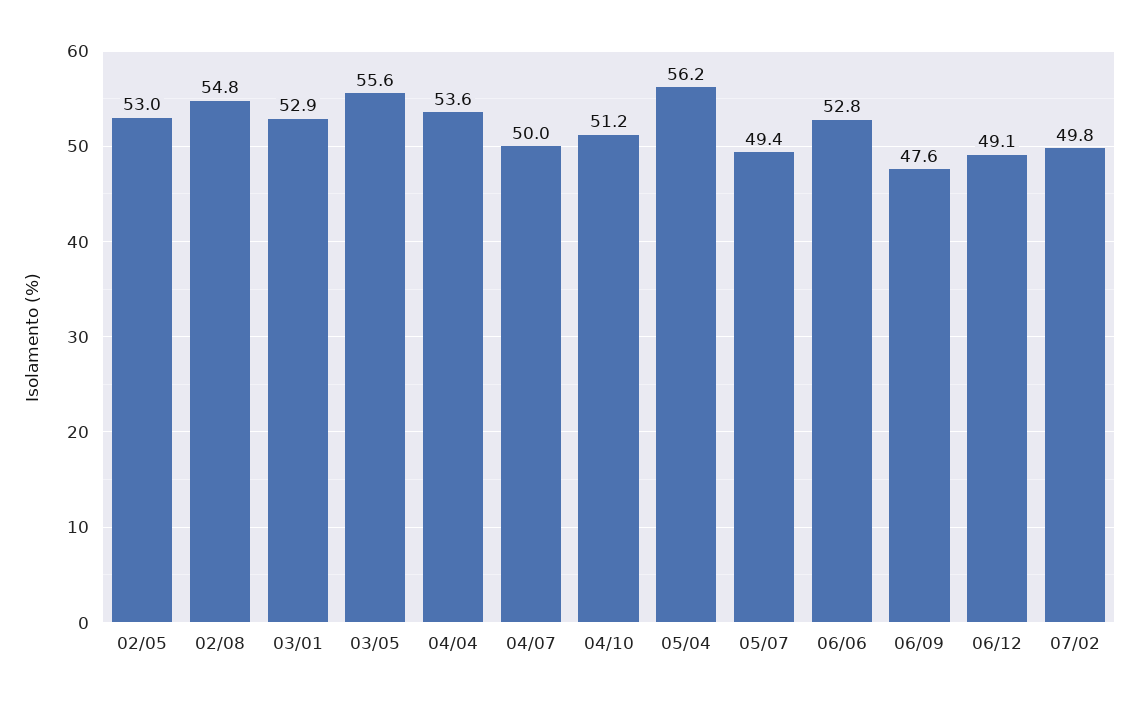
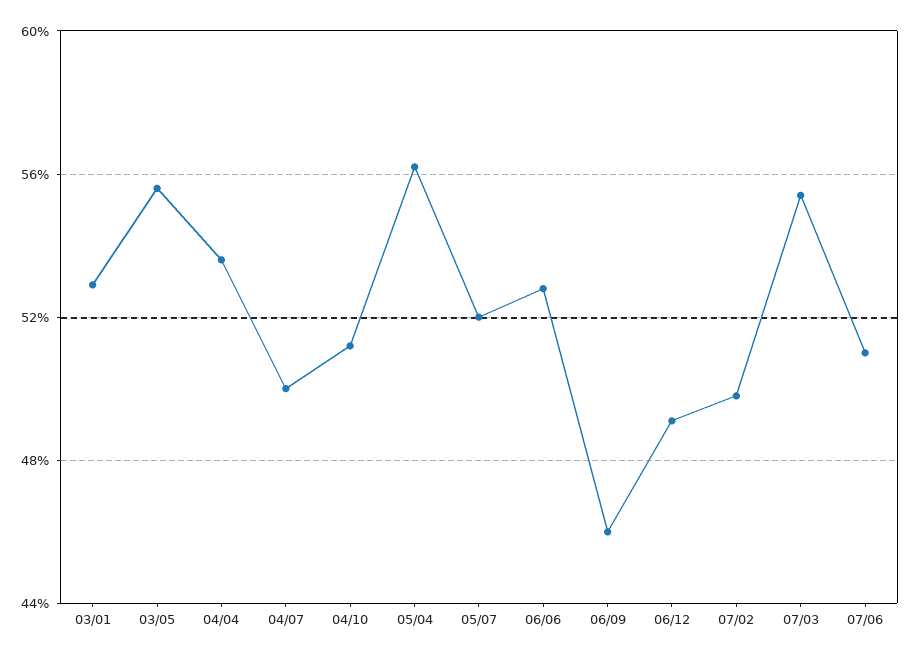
02/05: 53 -> none
02/08: 54.8 -> none
05/07: 49.4 -> 52
06/09: 47.6 -> 46
07/03: none -> 55.5
07/06: none -> 51

